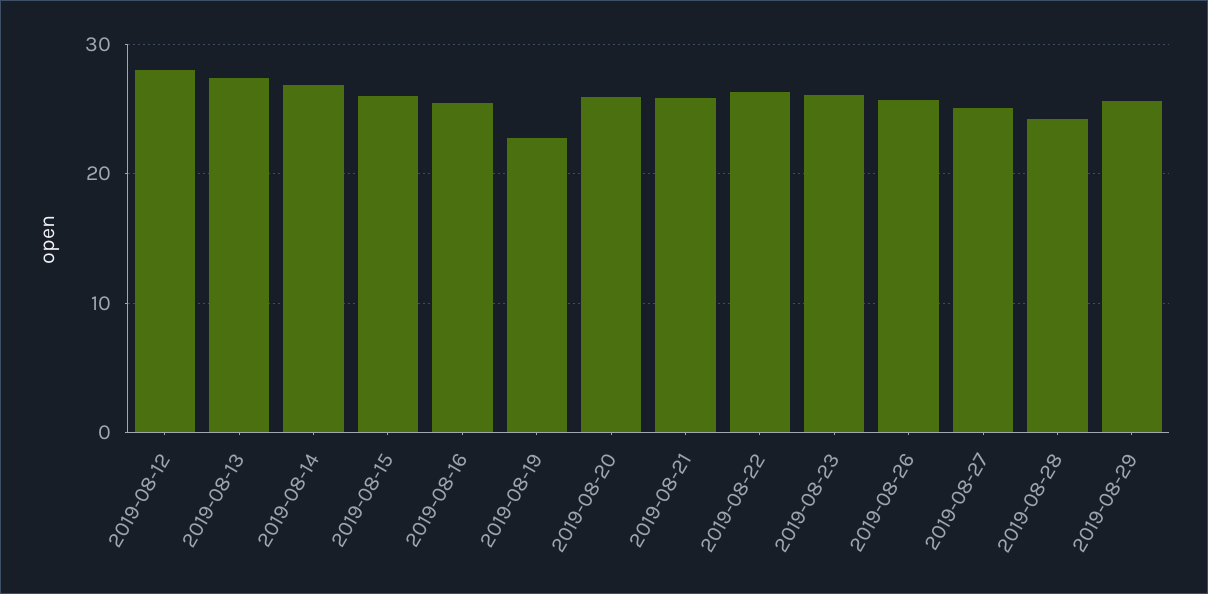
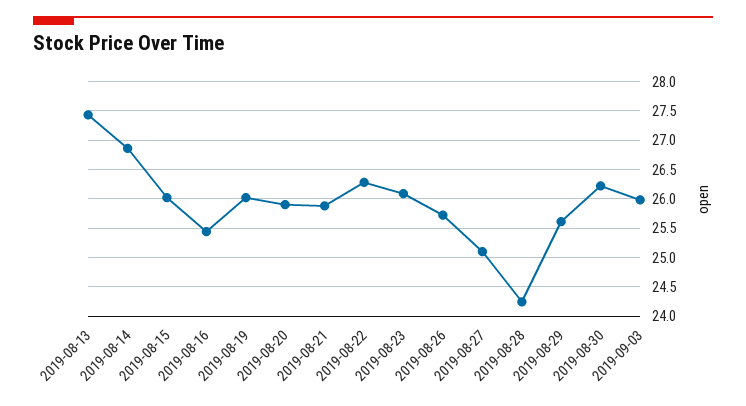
2019-08-12: 28 -> none
2019-08-19: 23 -> 26
2019-08-30: none -> 26.25
2019-09-03: none -> 26

